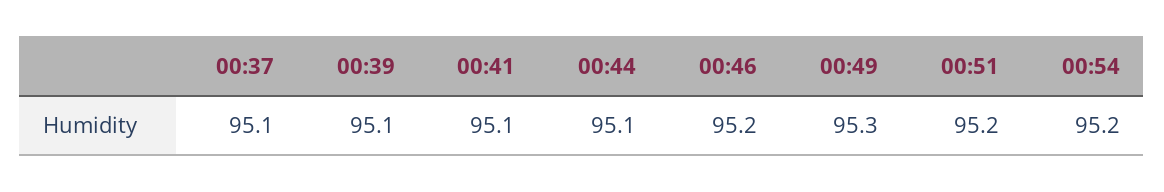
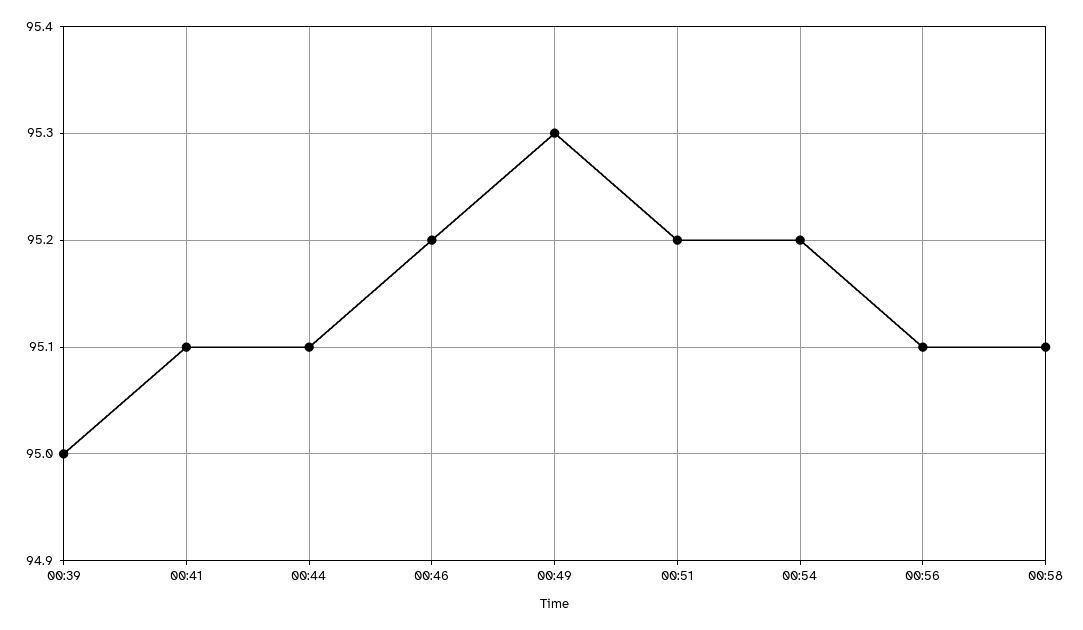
00:37: 95.1 -> none
00:39: 95.1 -> 95
00:56: none -> 95.1
00:58: none -> 95.1

